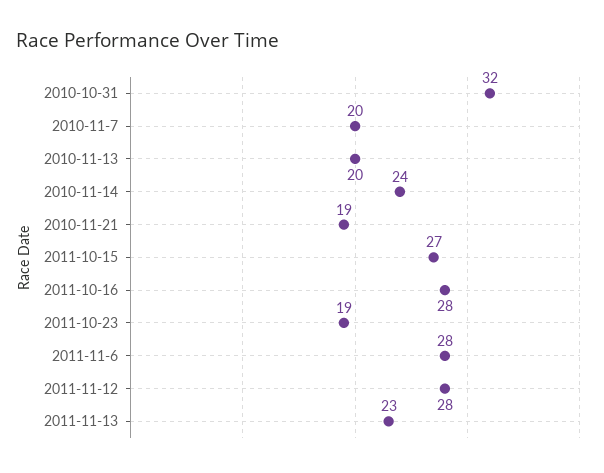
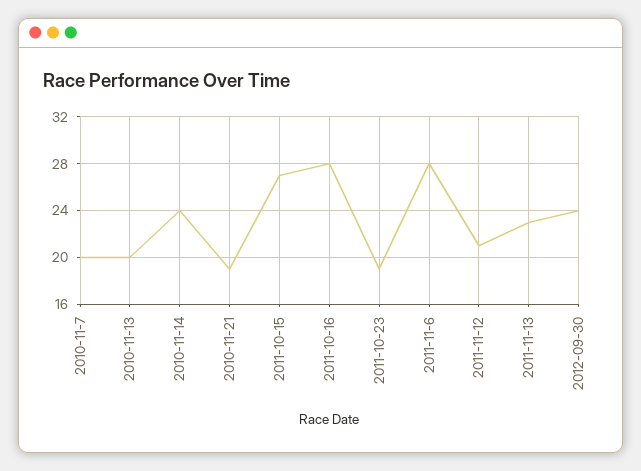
2010-10-31: 32 -> none
2011-11-12: 28 -> 21
2012-09-30: none -> 24

